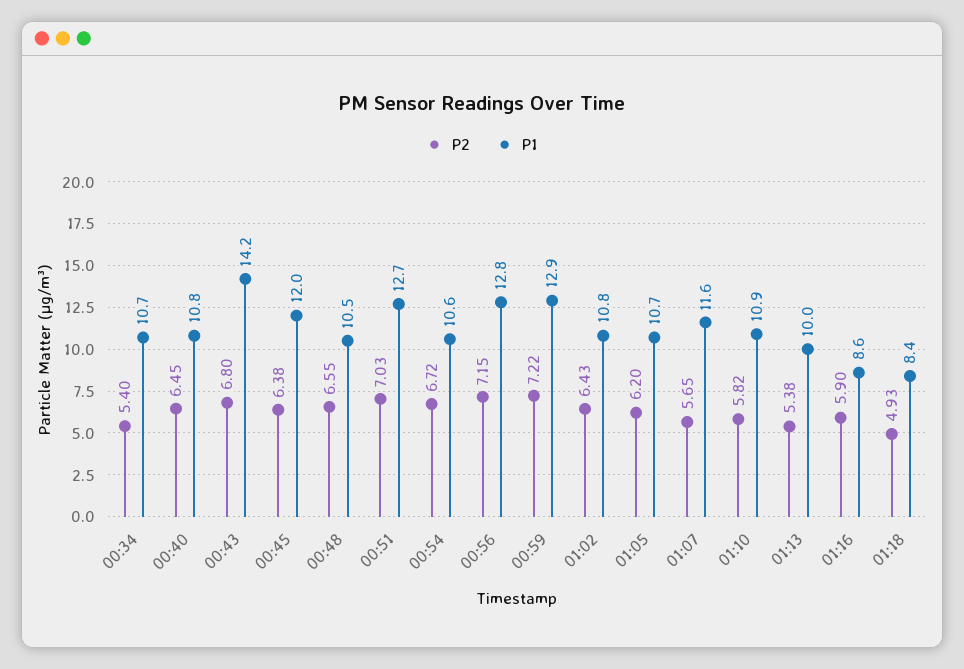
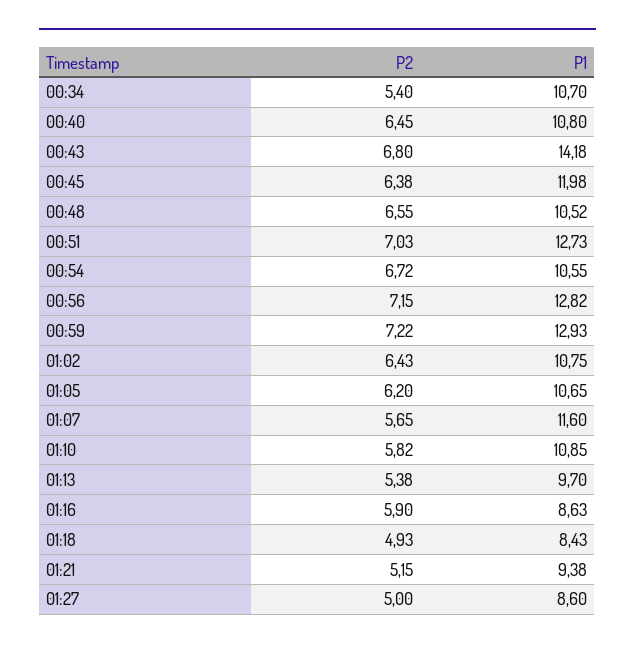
P1, 01:13: 10 -> 9.7
P2, 01:21: none -> 5.15
P1, 01:21: none -> 9.38
P2, 01:27: none -> 5
P1, 01:27: none -> 8.6

